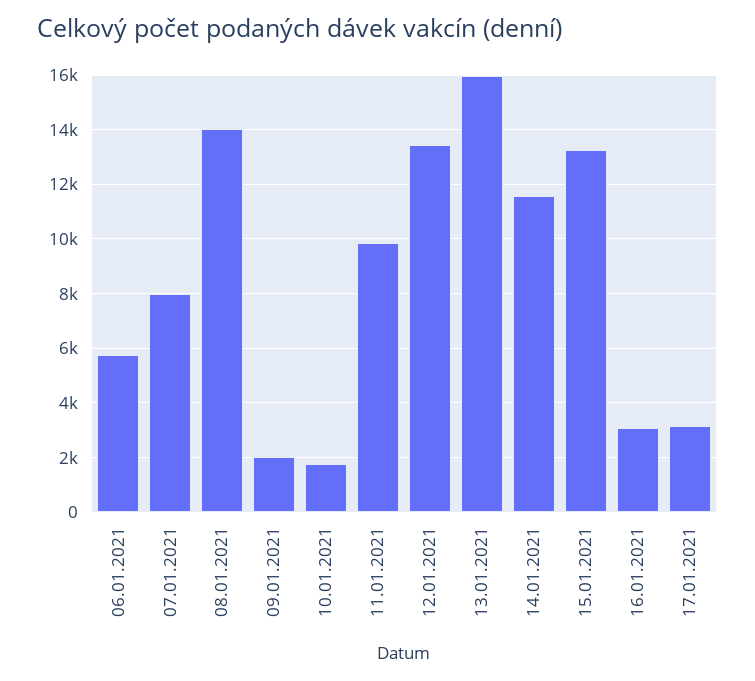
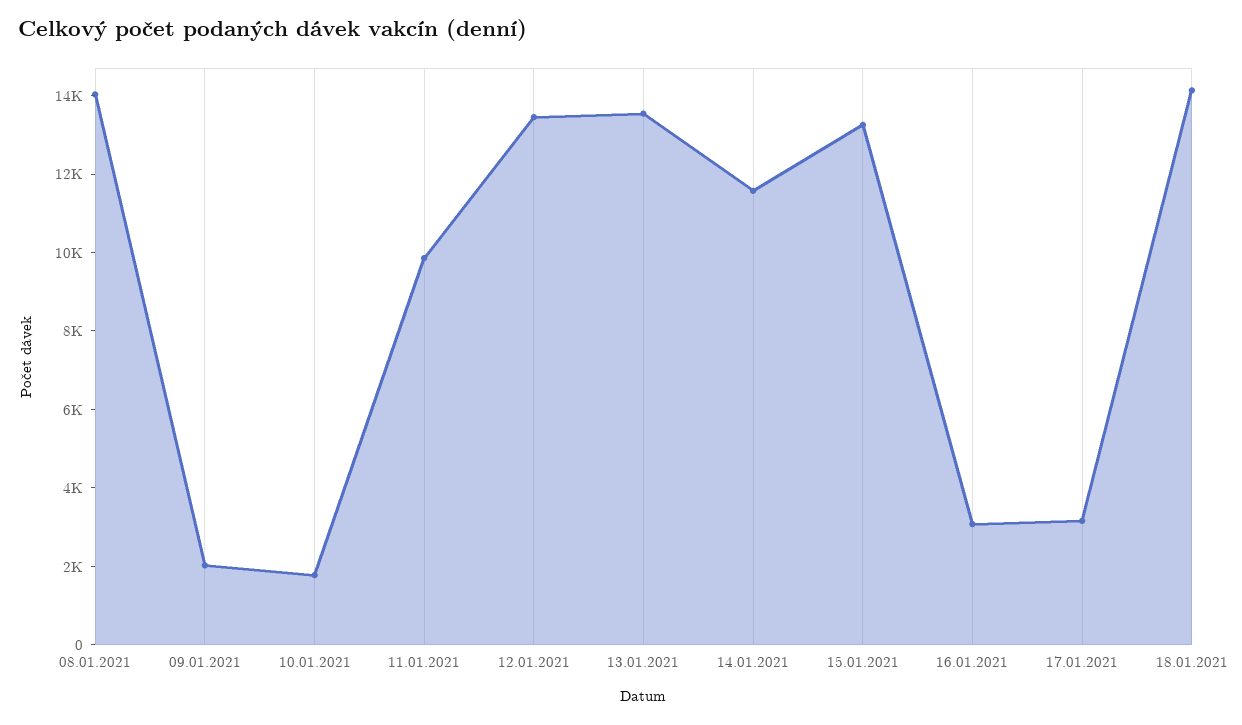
06.01.2021: 5750 -> none
07.01.2021: 8000 -> none
13.01.2021: 16000 -> 13500
18.01.2021: none -> 14000

